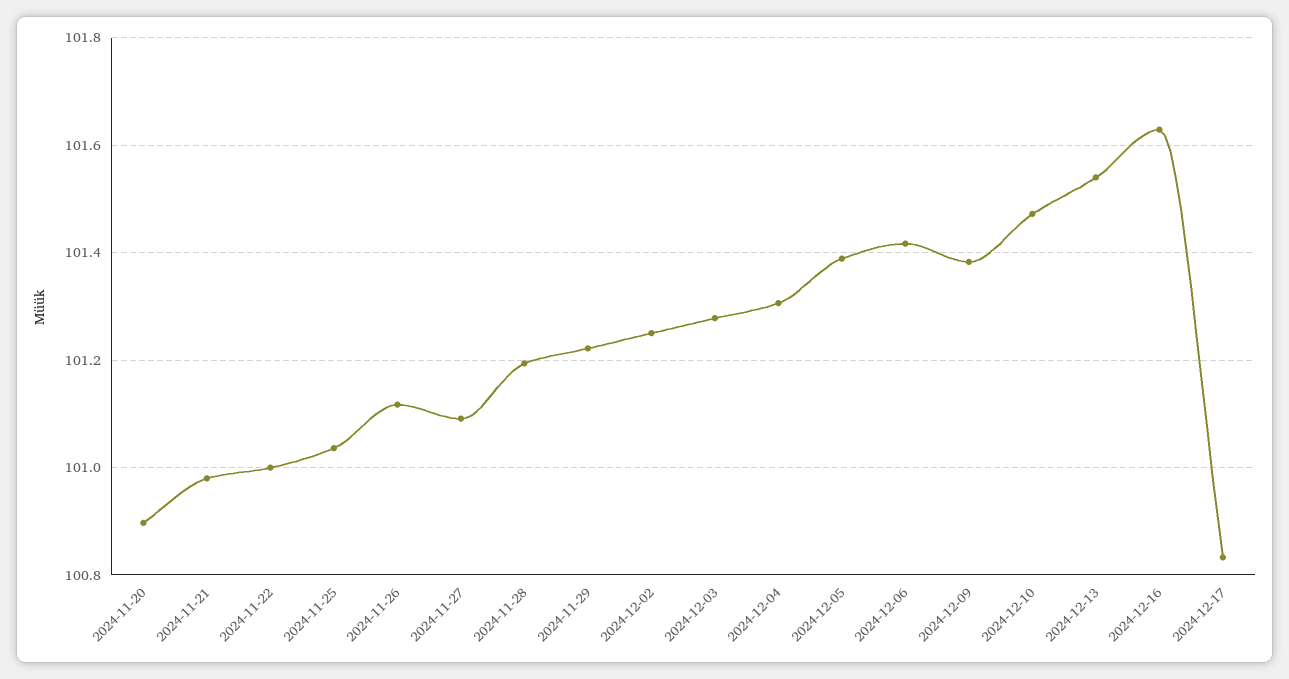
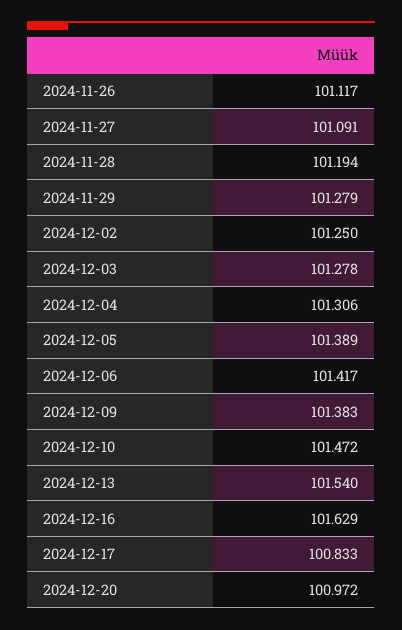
2024-11-20: 100.9 -> none
2024-11-21: 100.98 -> none
2024-11-22: 101 -> none
2024-11-25: 101.04 -> none
2024-11-29: 101.22 -> 101.279
2024-12-20: none -> 100.972

